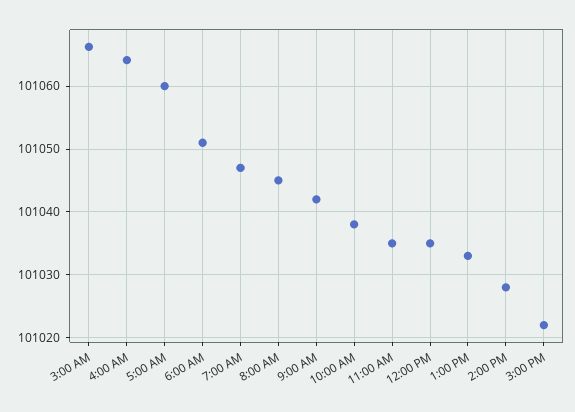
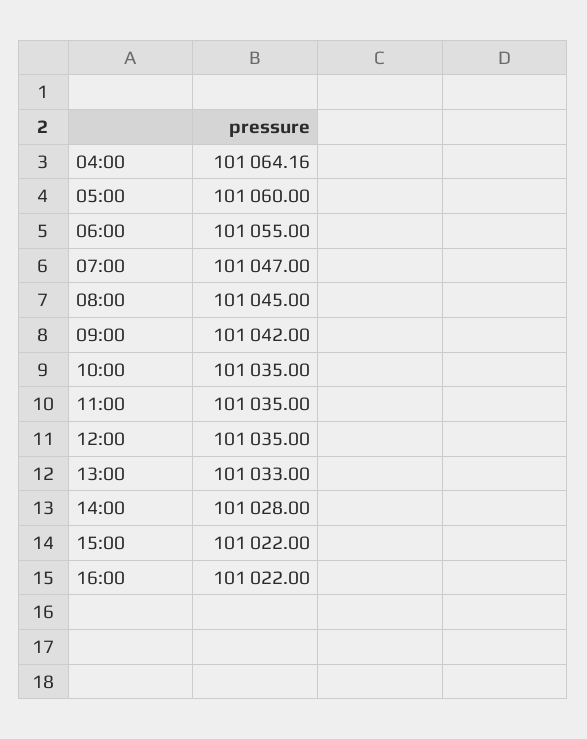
3:00 AM: 101066 -> none
6:00 AM: 101051 -> 101055
10:00 AM: 101038 -> 101035
16:00: none -> 101022

